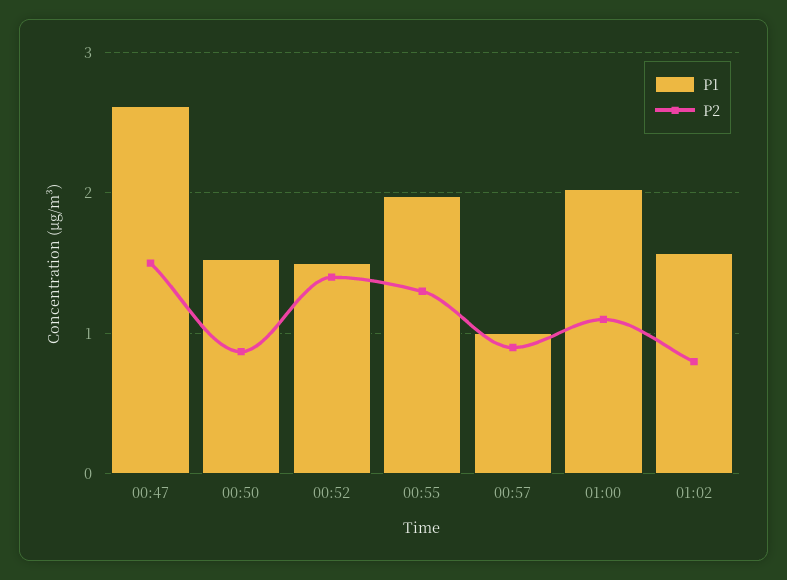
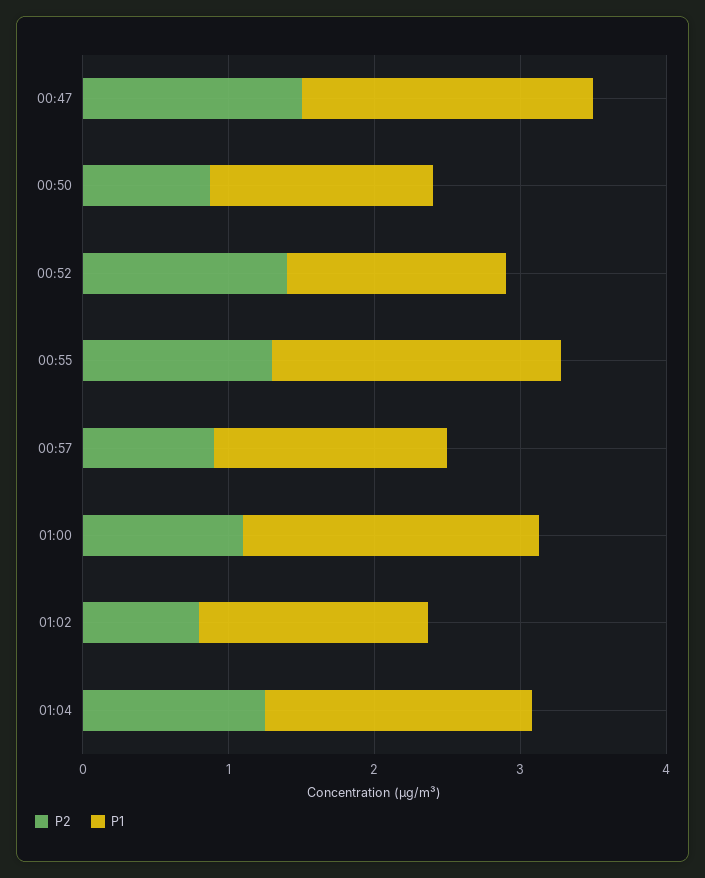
P1, 00:47: 2.6 -> 2
P1, 00:57: 1 -> 1.6
P2, 01:04: none -> 1.2
P1, 01:04: none -> 1.8

